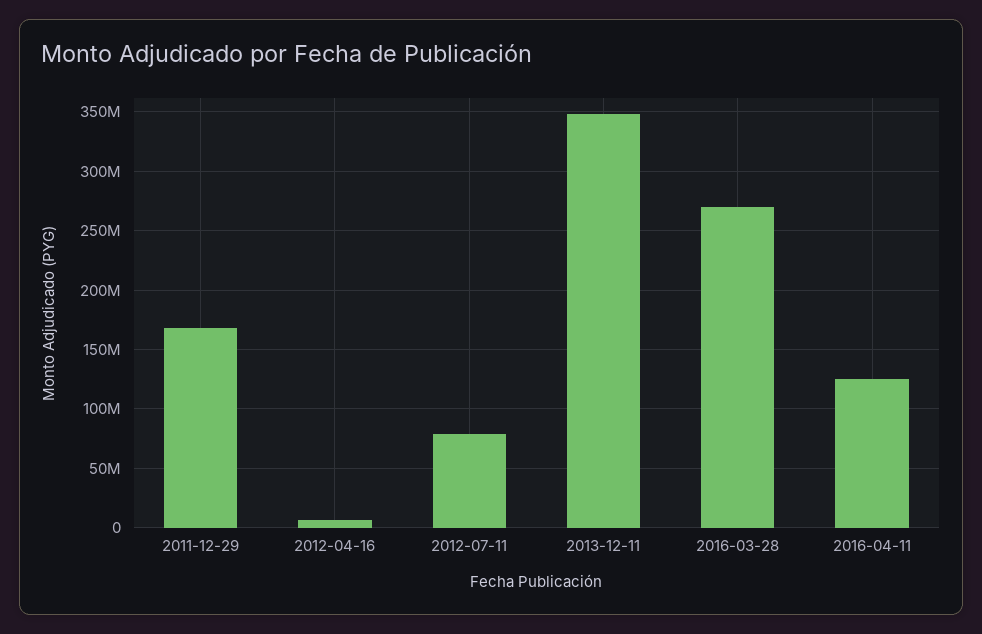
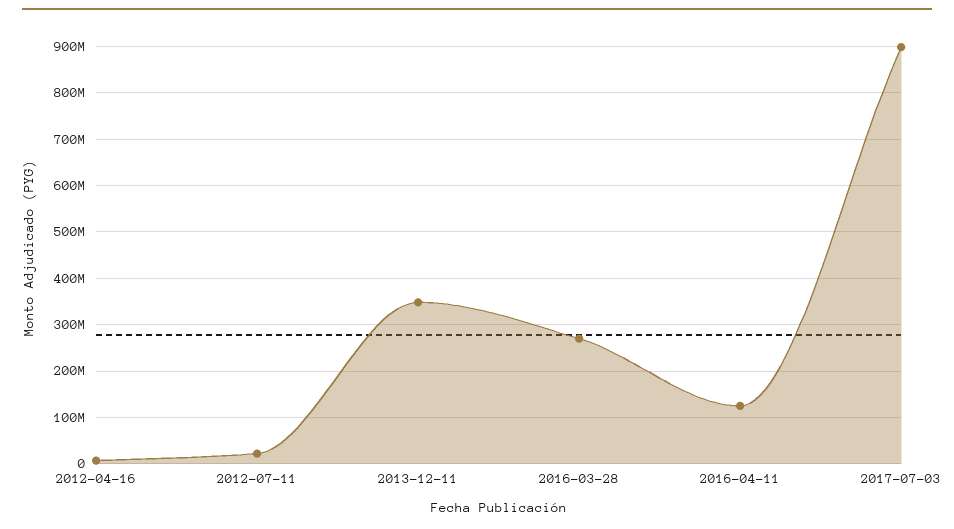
2011-12-29: 170000000 -> none
2012-07-11: 80000000 -> 20000000
2017-07-03: none -> 900000000

